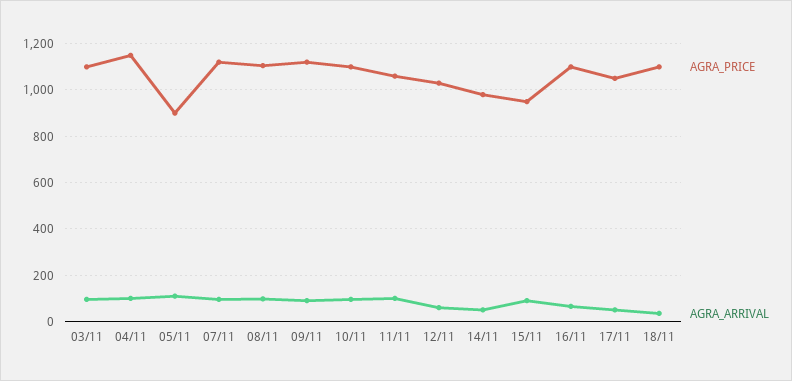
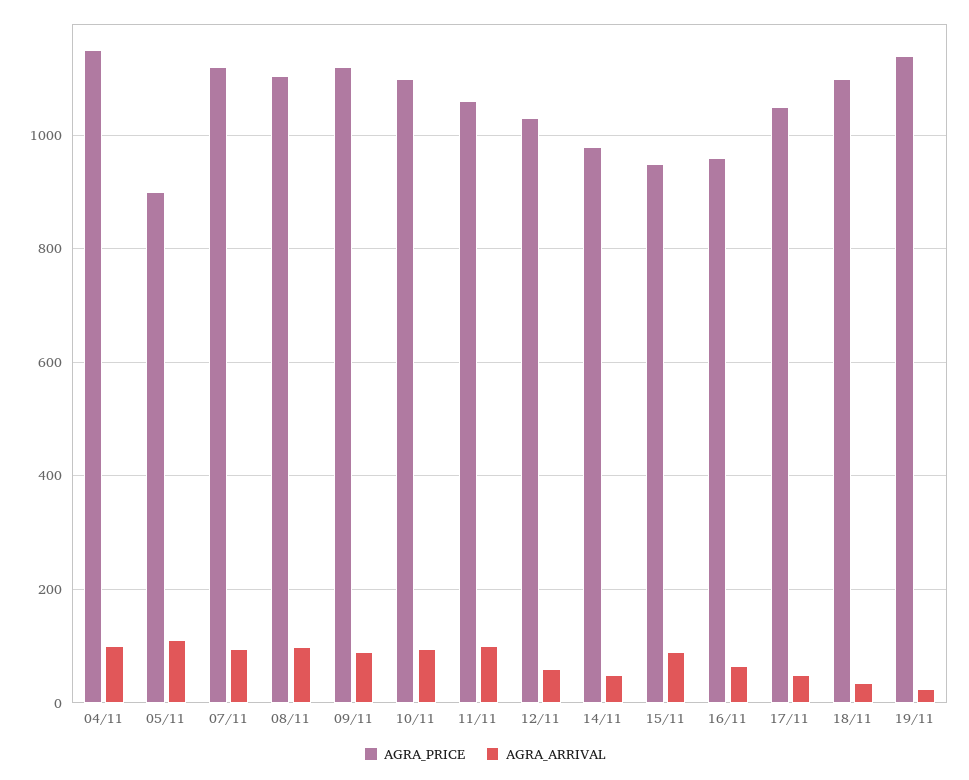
AGRA_PRICE, 03/11: 1100 -> none
AGRA_ARRIVAL, 03/11: 100 -> none
AGRA_PRICE, 16/11: 1100 -> 960
AGRA_PRICE, 19/11: none -> 1140
AGRA_ARRIVAL, 19/11: none -> 20

